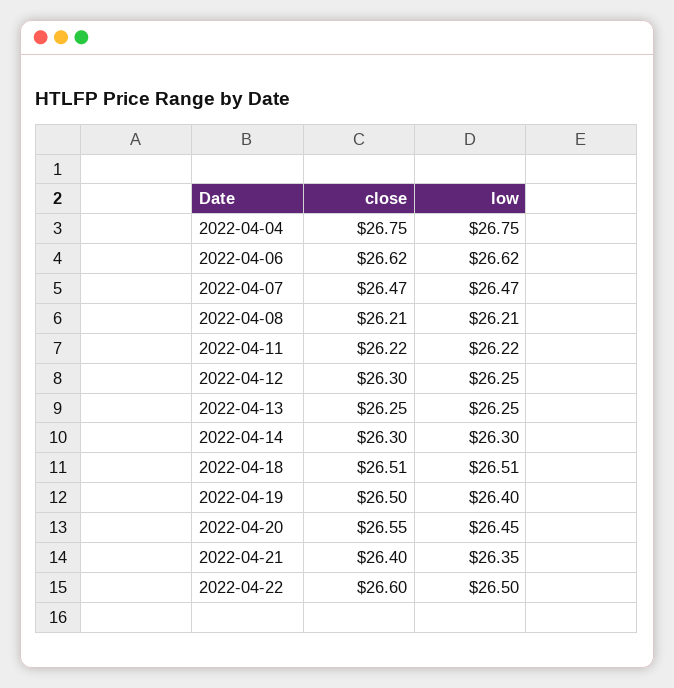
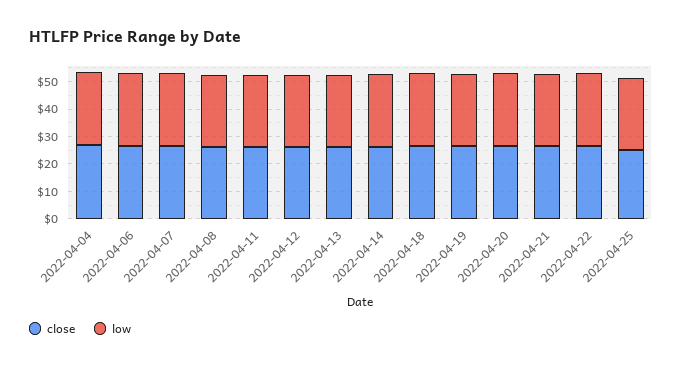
close, 2022-04-25: none -> 25
low, 2022-04-25: none -> 25

